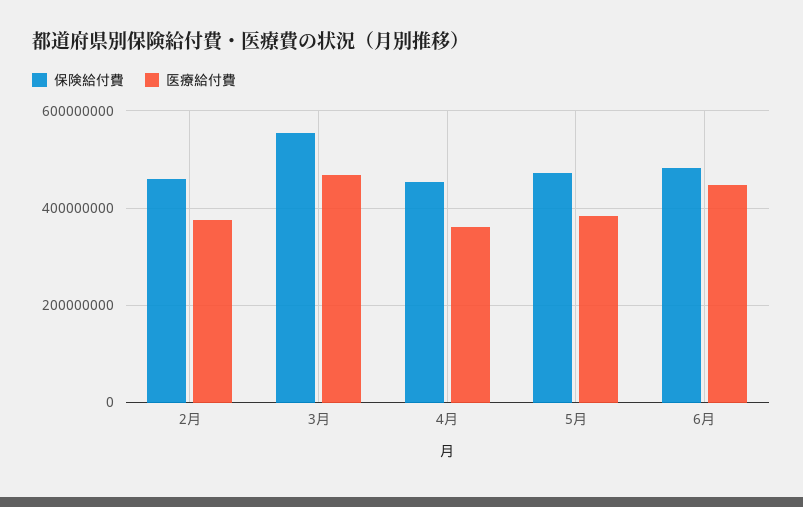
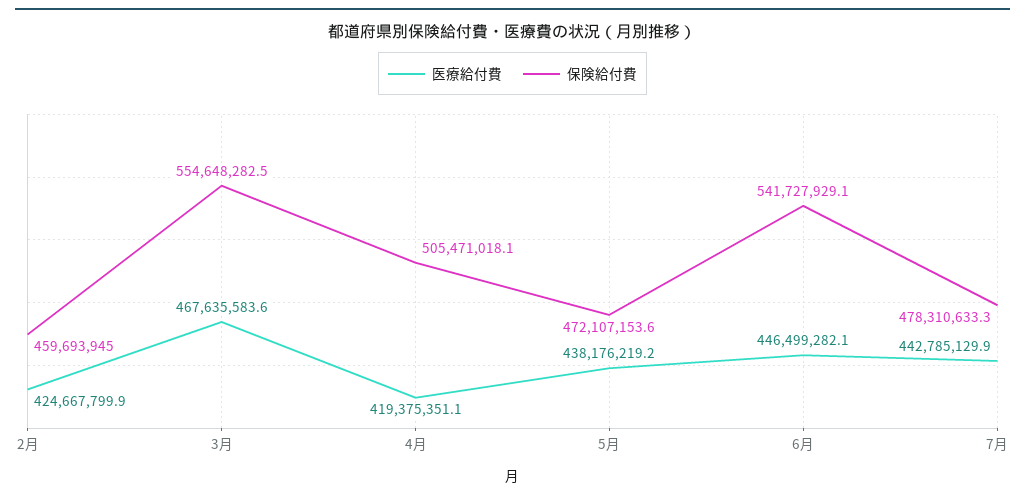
医療給付費, 2月: 380000000 -> 424667799.9
保険給付費, 4月: 460000000 -> 505471018.1
医療給付費, 4月: 360000000 -> 419375351.1
医療給付費, 5月: 380000000 -> 438176219.2
保険給付費, 6月: 480000000 -> 541727929.1
医療給付費, 7月: none -> 442785129.9
保険給付費, 7月: none -> 478310633.3

